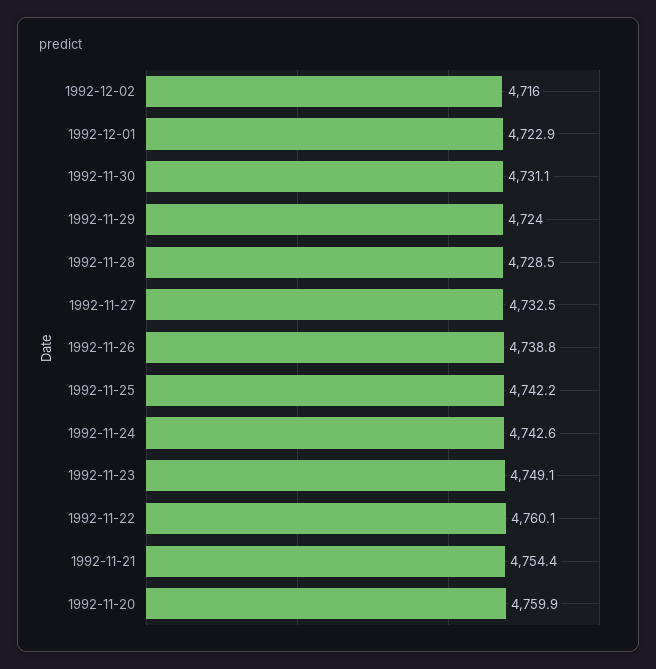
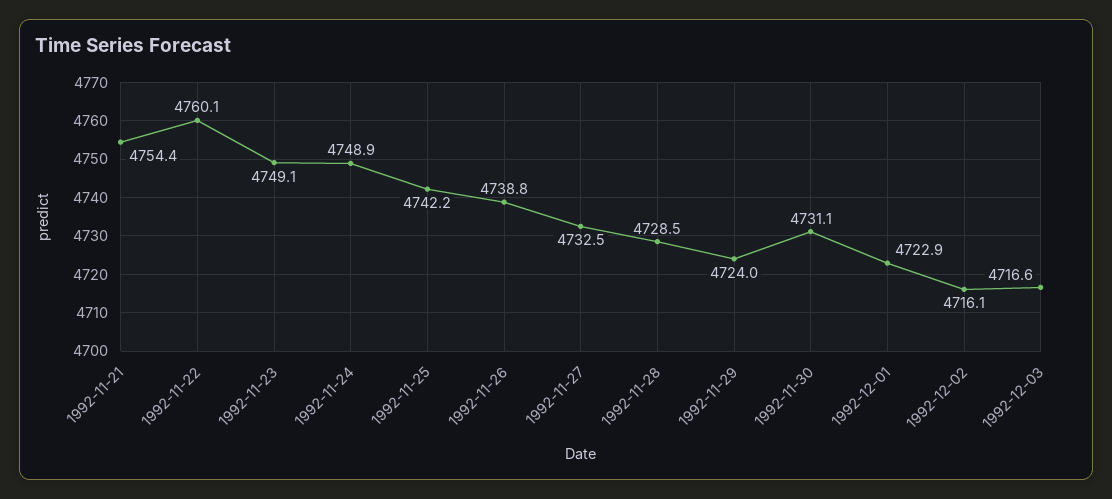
1992-12-02: 4716 -> 4716.1
1992-11-24: 4742.6 -> 4748.9
1992-11-20: 4759.9 -> none
1992-12-03: none -> 4716.6

